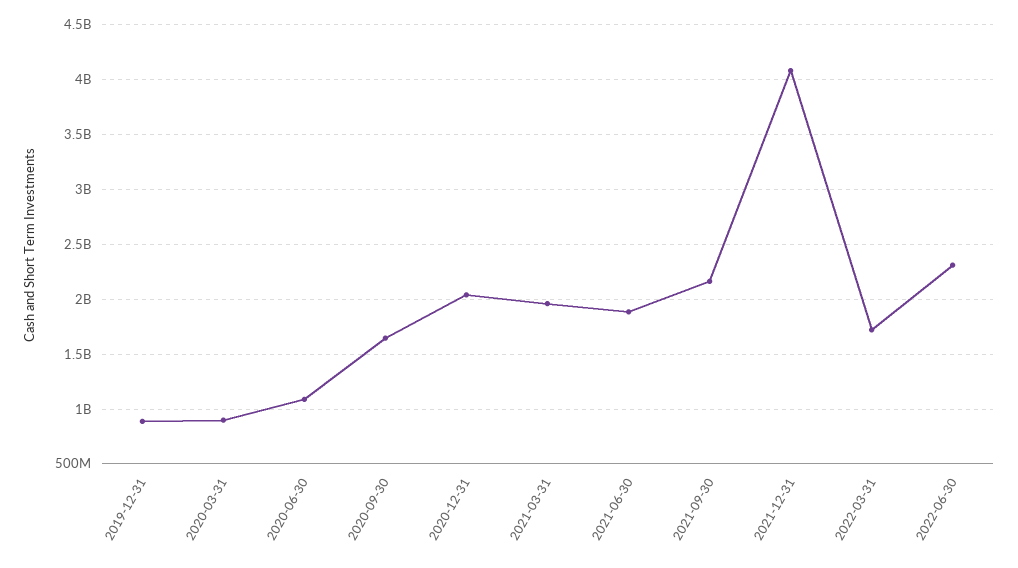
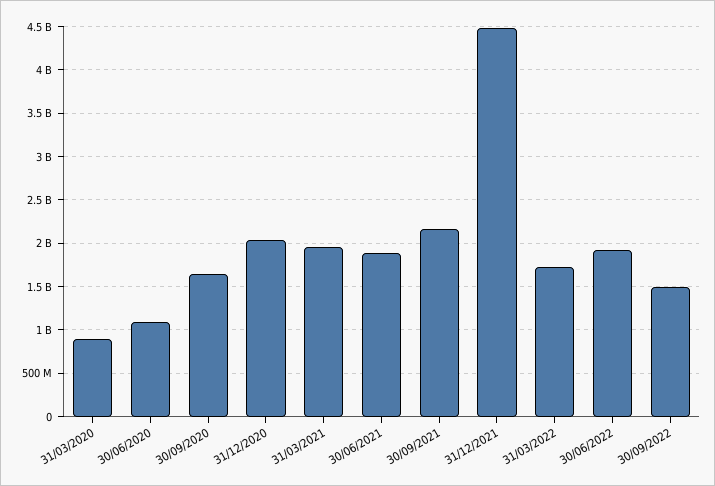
2019-12-31: 900000000 -> none
2021-12-31: 4100000000 -> 4500000000
2022-06-30: 2300000000 -> 1900000000
30/09/2022: none -> 1500000000

